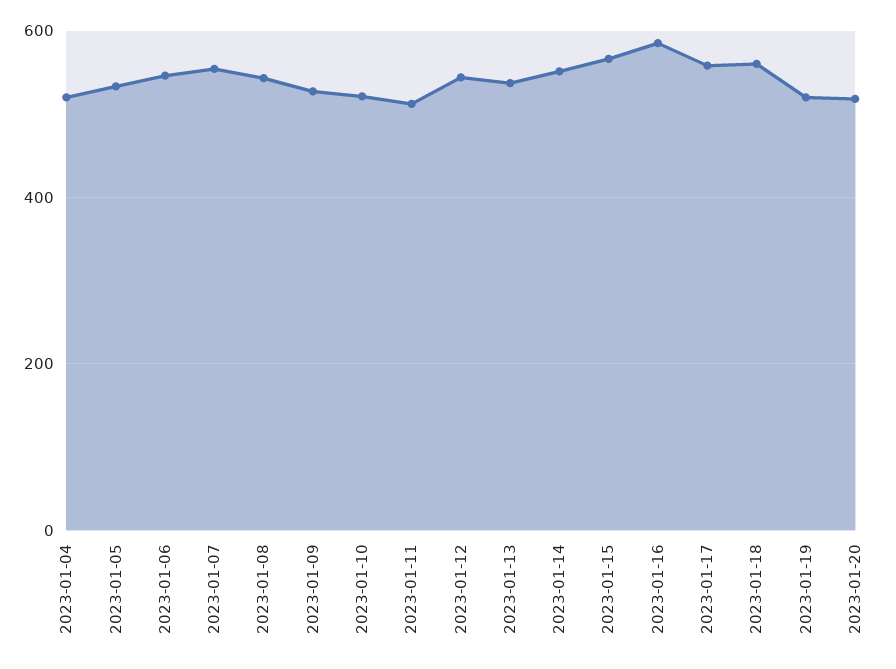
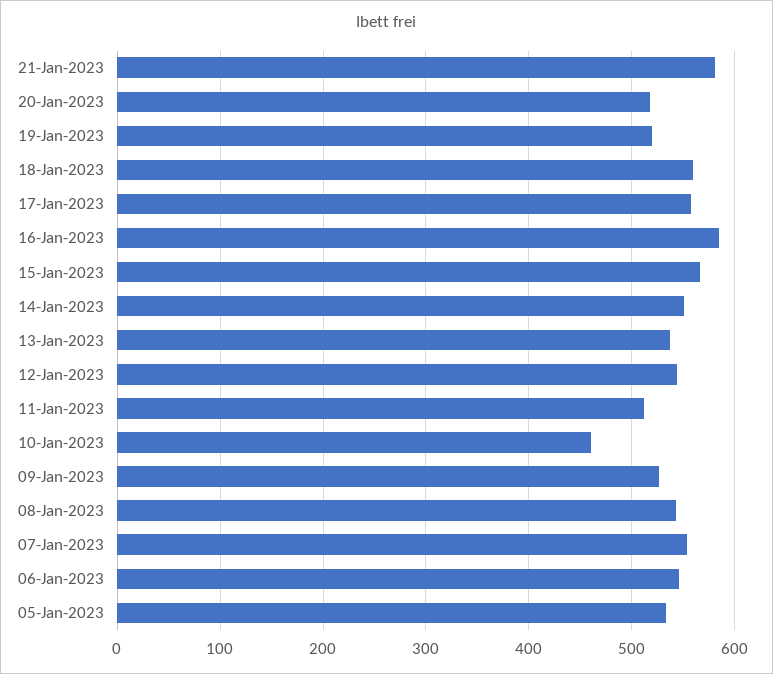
2023-01-04: 520 -> none
2023-01-10: 520 -> 460
21-Jan-2023: none -> 580

